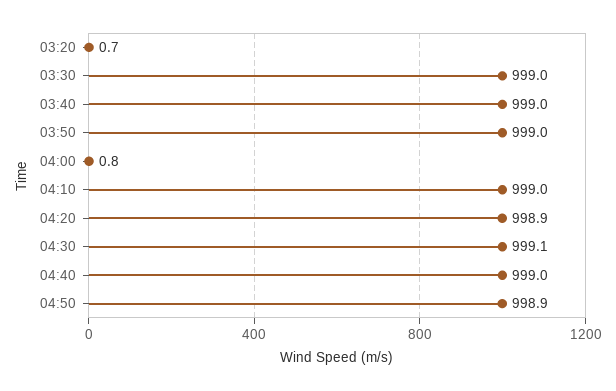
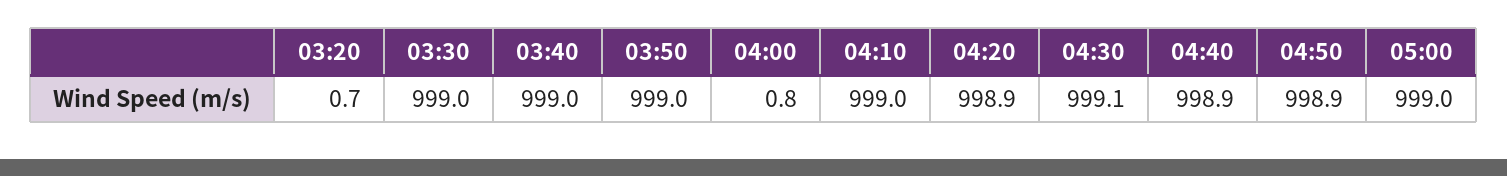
04:40: 999 -> 998.9
05:00: none -> 999

